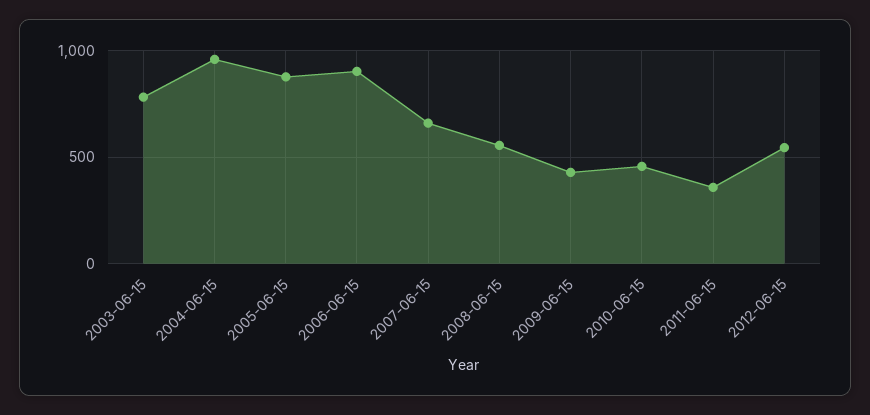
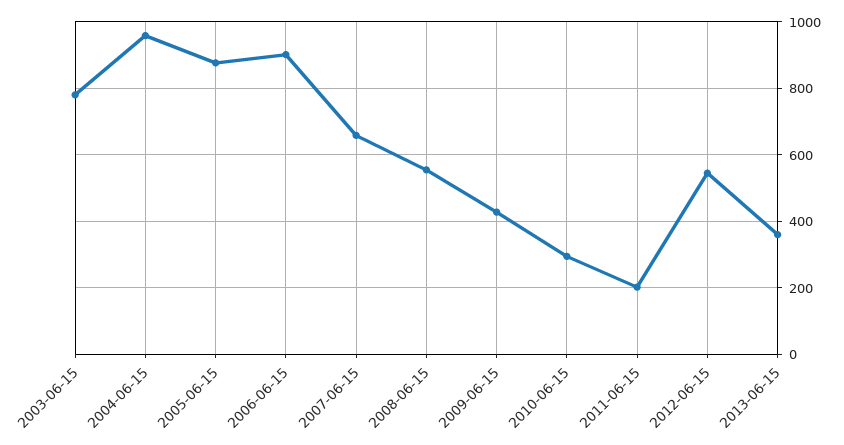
2010-06-15: 450 -> 300
2011-06-15: 350 -> 200
2013-06-15: none -> 360

